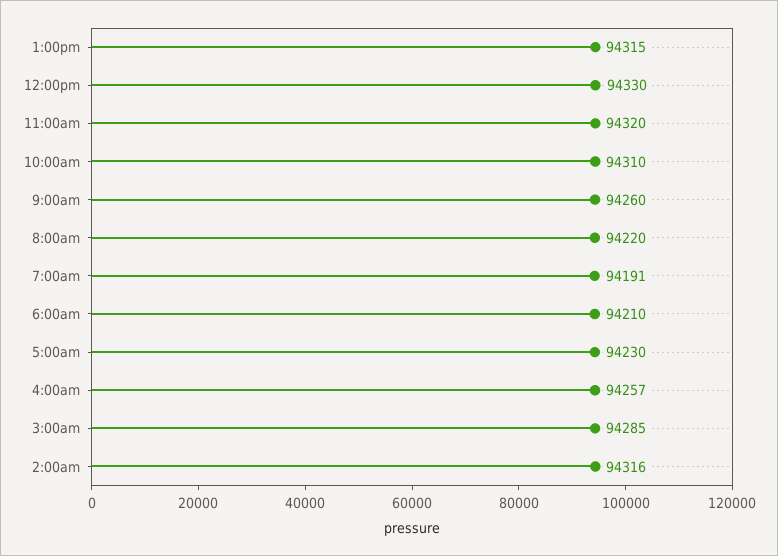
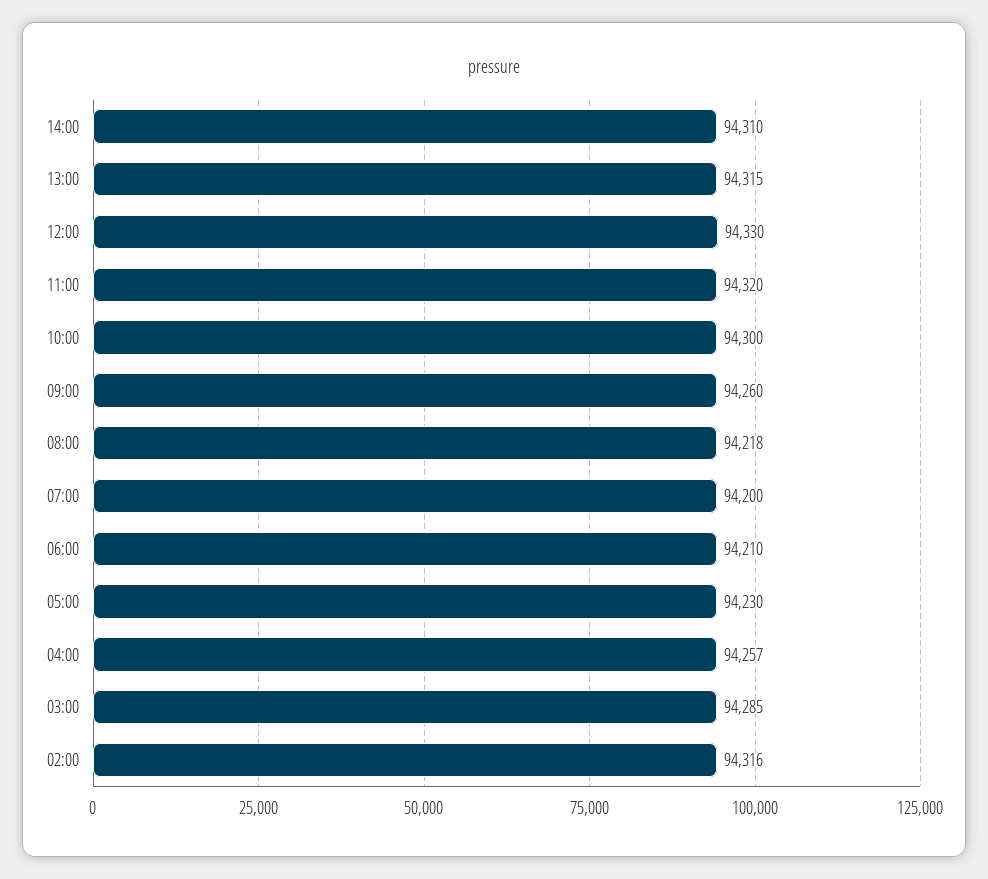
10:00am: 94310 -> 94300
8:00am: 94220 -> 94218
7:00am: 94191 -> 94200
14:00: none -> 94310

